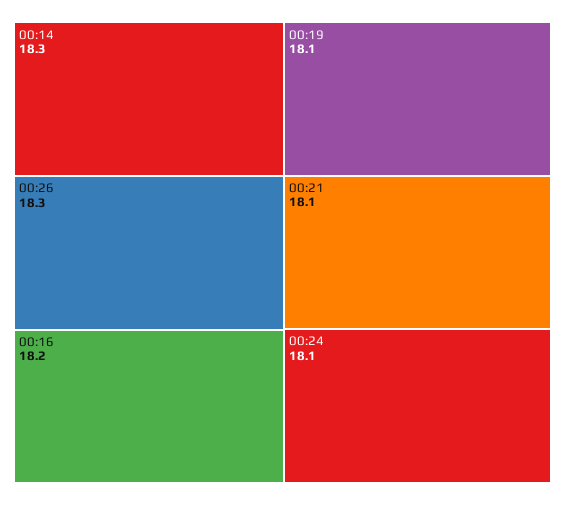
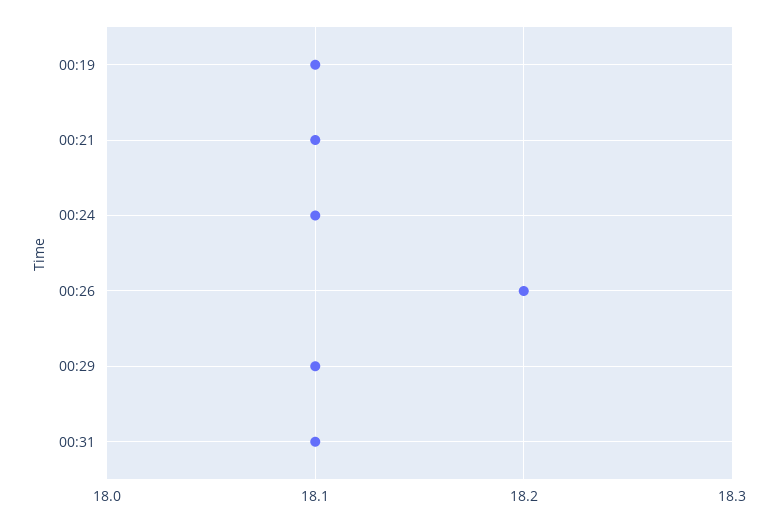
00:14: 18.3 -> none
00:26: 18.3 -> 18.2
00:16: 18.2 -> none
00:29: none -> 18.1
00:31: none -> 18.1

